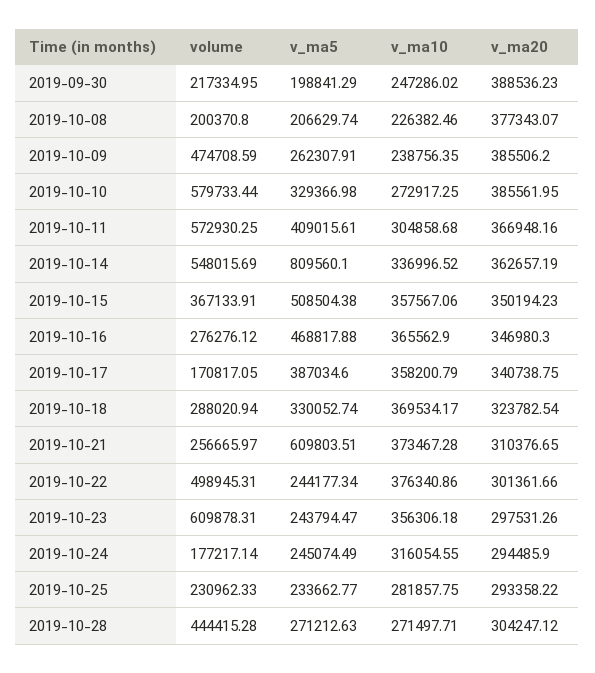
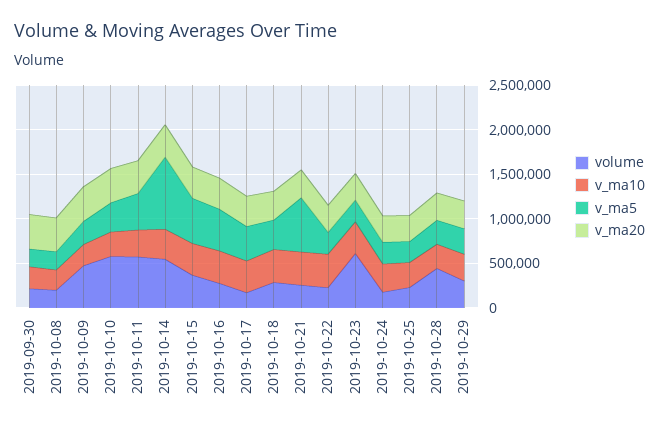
volume, 2019-10-22: 498945.31 -> 200000
volume, 2019-10-29: none -> 300000
v_ma10, 2019-10-29: none -> 300000
v_ma5, 2019-10-29: none -> 300000
v_ma20, 2019-10-29: none -> 300000

